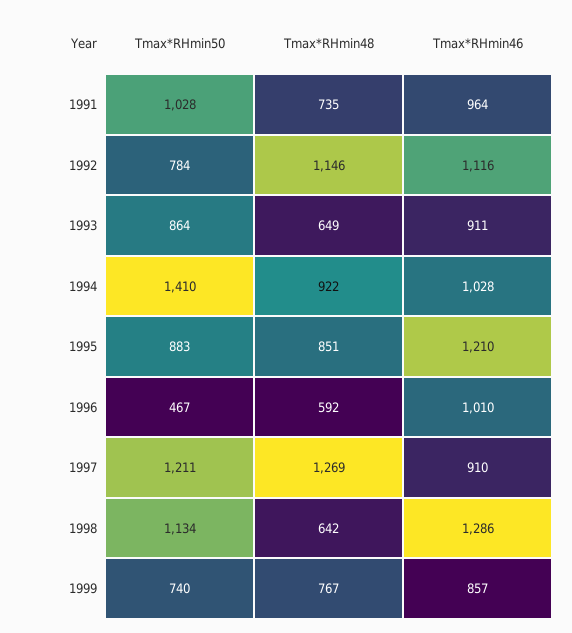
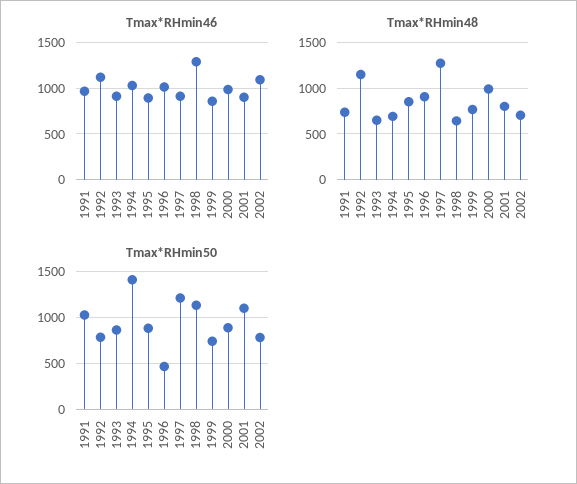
Tmax*RHmin48, 1994: 922 -> 700
Tmax*RHmin46, 1995: 1210 -> 900
Tmax*RHmin48, 1996: 592 -> 900
Tmax*RHmin46, 2000: none -> 1000
Tmax*RHmin46, 2001: none -> 900
Tmax*RHmin46, 2002: none -> 1100
Tmax*RHmin48, 2000: none -> 1000
Tmax*RHmin48, 2001: none -> 800
Tmax*RHmin48, 2002: none -> 700
Tmax*RHmin50, 2000: none -> 900
Tmax*RHmin50, 2001: none -> 1100
Tmax*RHmin50, 2002: none -> 800

